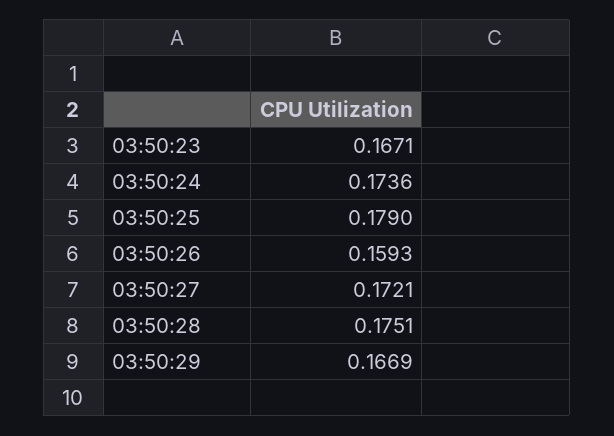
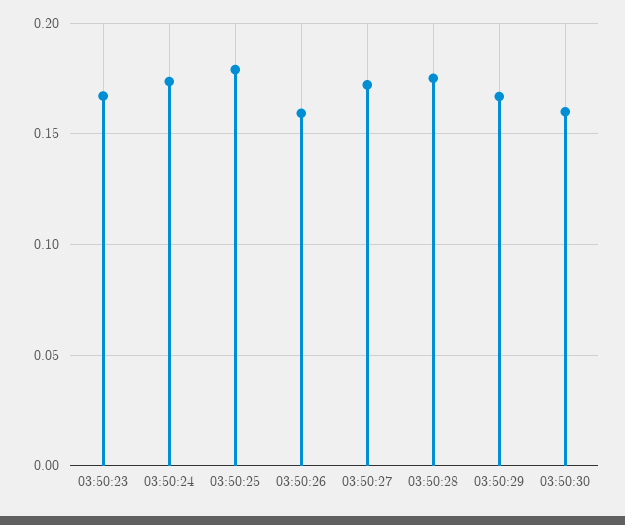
03:50:30: none -> 0.16

